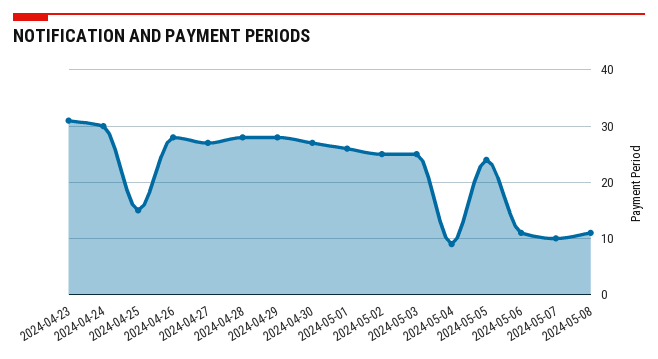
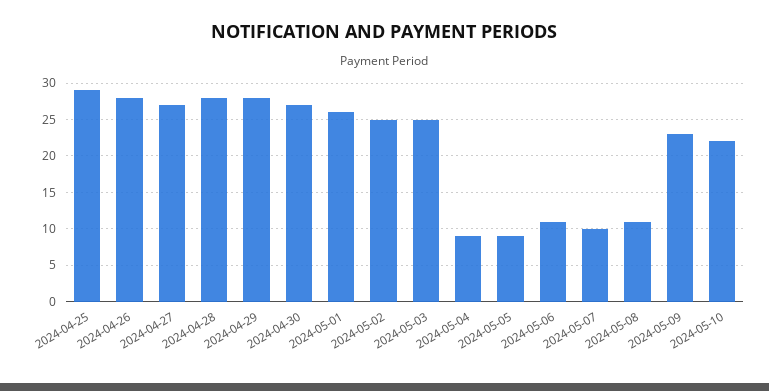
2024-04-23: 30 -> none
2024-04-24: 30 -> none
2024-04-25: 15 -> 29
2024-05-05: 25 -> 9
2024-05-09: none -> 23
2024-05-10: none -> 22

